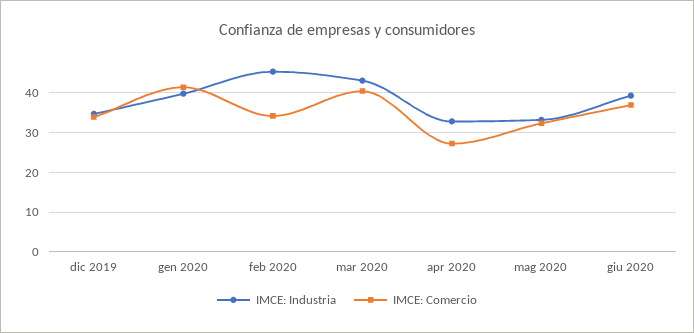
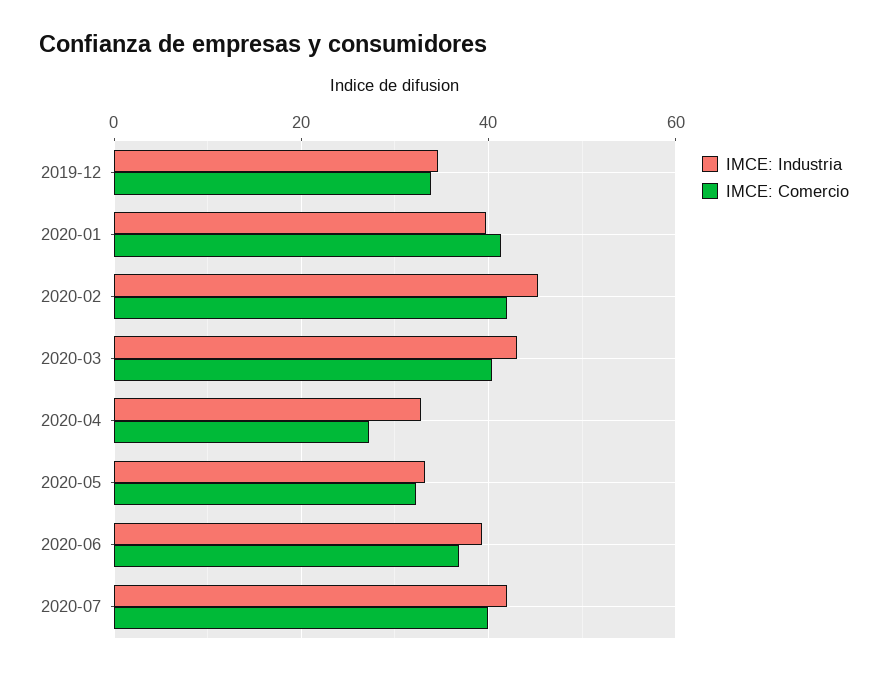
IMCE: Comercio, feb 2020: 34 -> 42
IMCE: Industria, 2020-07: none -> 42
IMCE: Comercio, 2020-07: none -> 40

